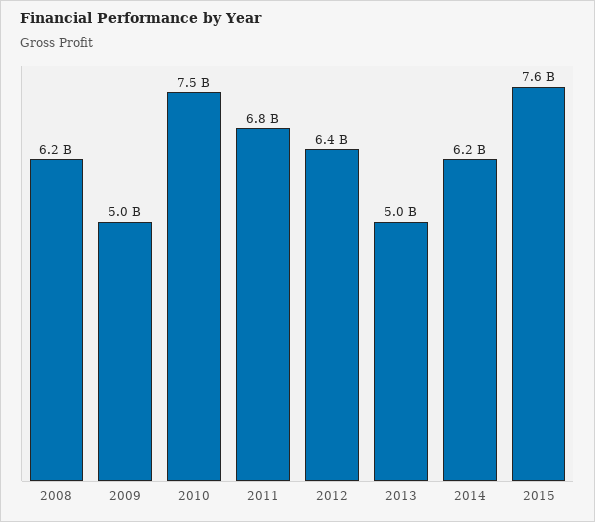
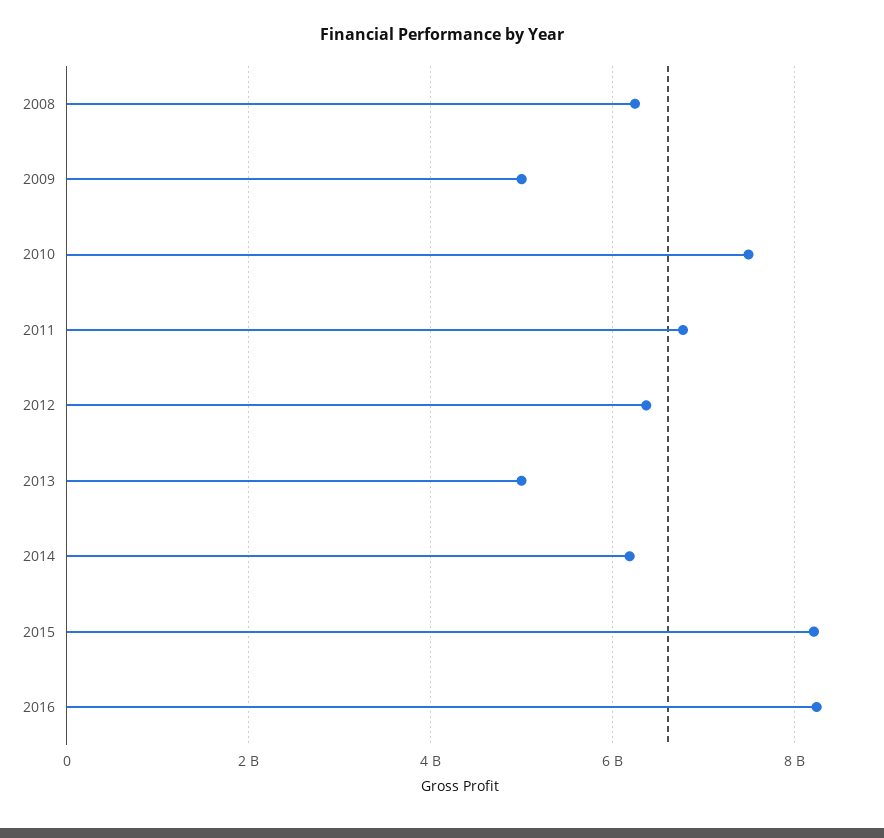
2015: 7600000000 -> 8200000000
2016: none -> 8200000000

